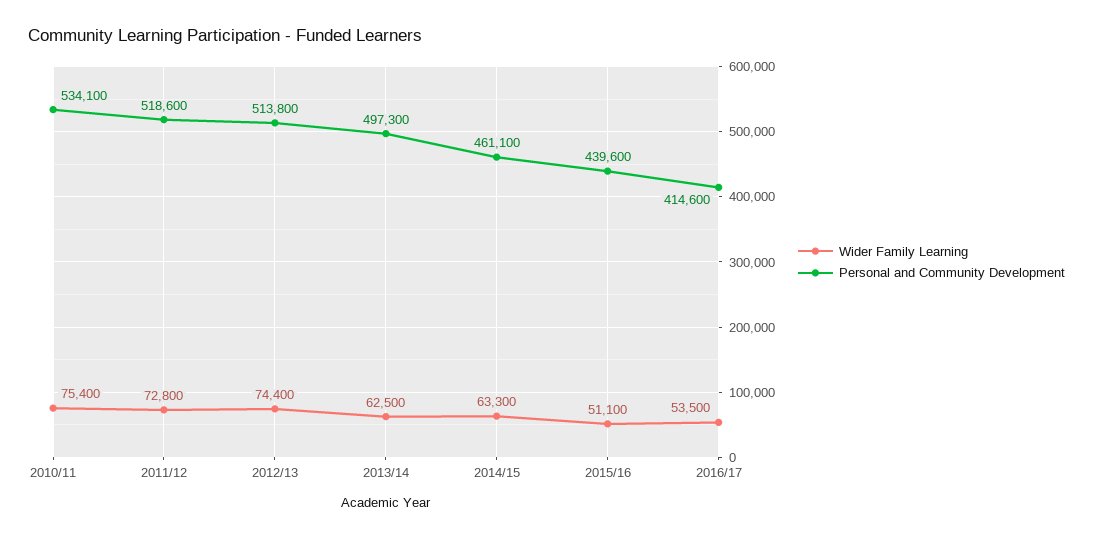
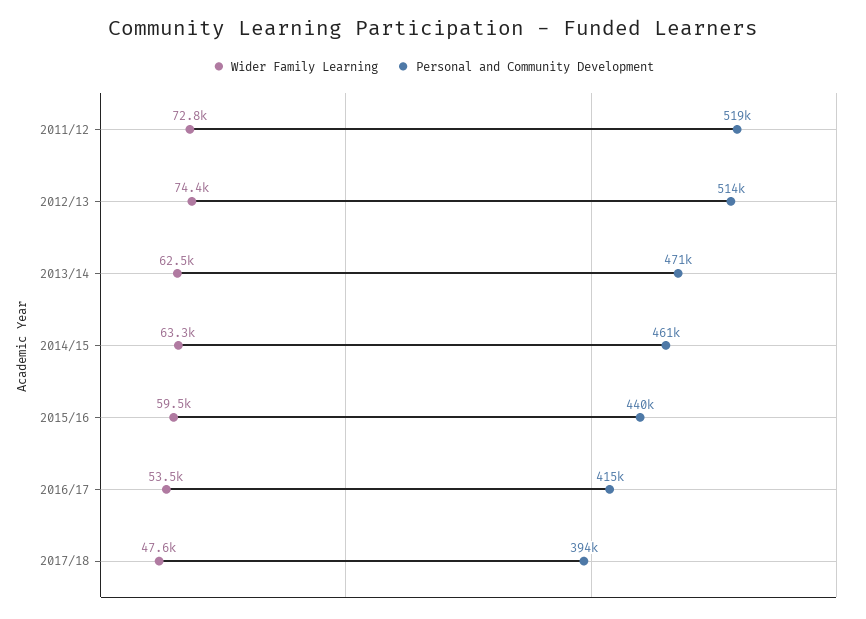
Wider Family Learning, 2010/11: 75400 -> none
Personal and Community Development, 2010/11: 534100 -> none
Personal and Community Development, 2013/14: 497300 -> 471000
Wider Family Learning, 2015/16: 51100 -> 59500
Wider Family Learning, 2017/18: none -> 47600
Personal and Community Development, 2017/18: none -> 394000

